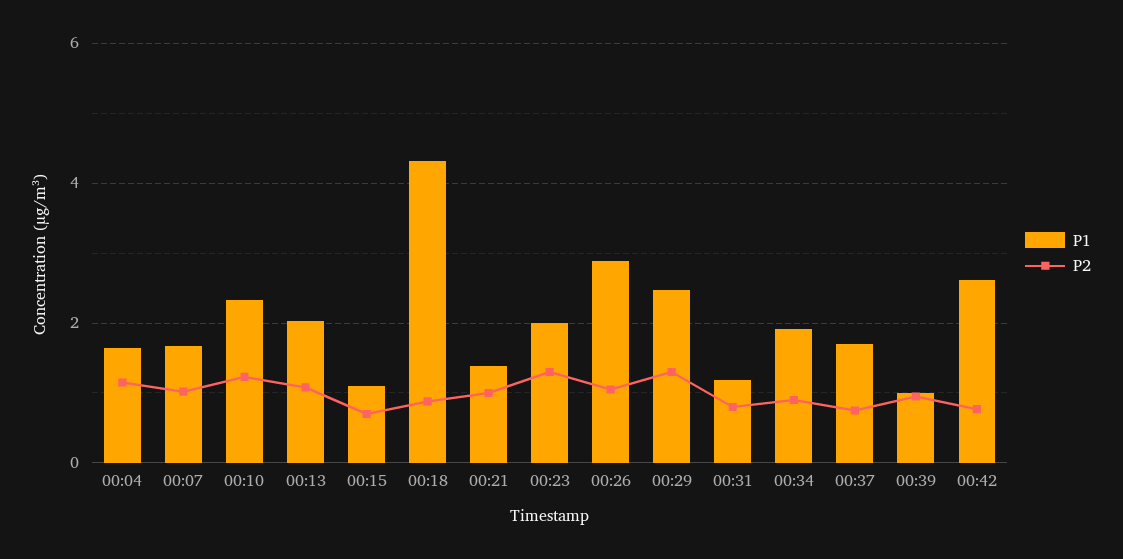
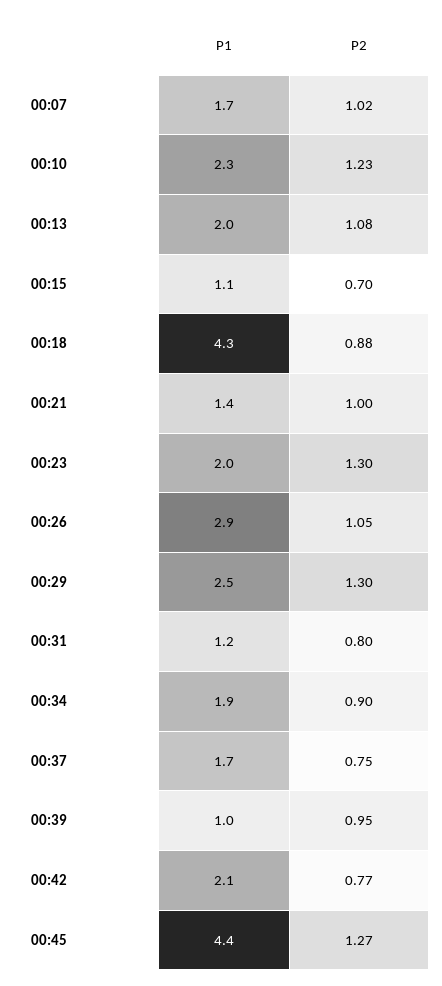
P1, 00:04: 1.6 -> none
P2, 00:04: 1.2 -> none
P1, 00:42: 2.6 -> 2.1
P1, 00:45: none -> 4.4
P2, 00:45: none -> 1.27

